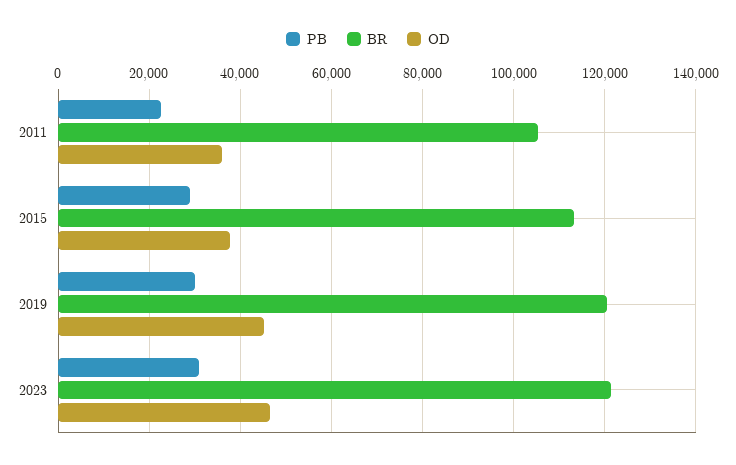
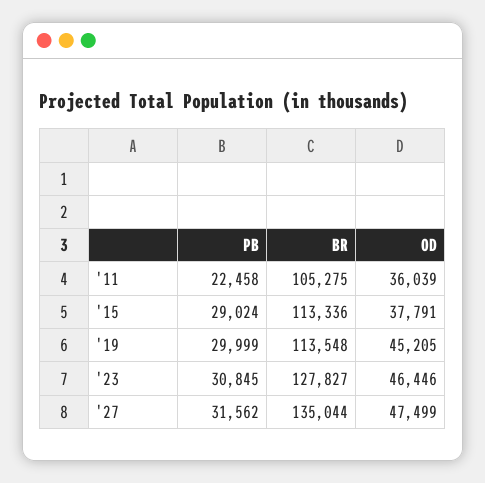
BR, 2019: 120000 -> 113548
BR, 2023: 122000 -> 127827
PB, '27: none -> 31562
BR, '27: none -> 135044
OD, '27: none -> 47499

